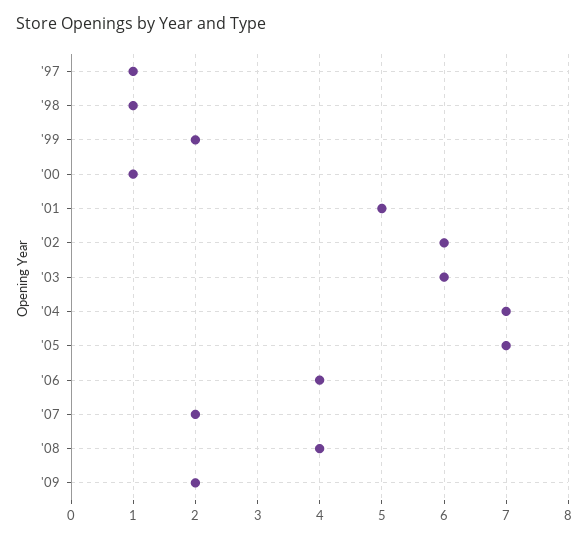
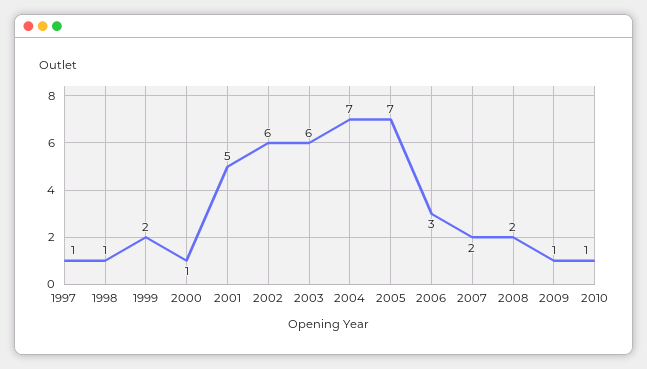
'06: 4 -> 3
'08: 4 -> 2
'09: 2 -> 1
2010: none -> 1

